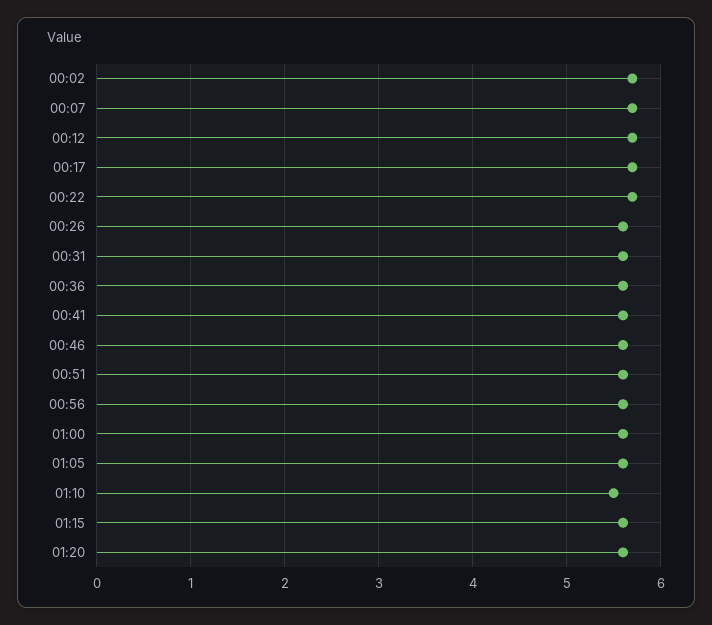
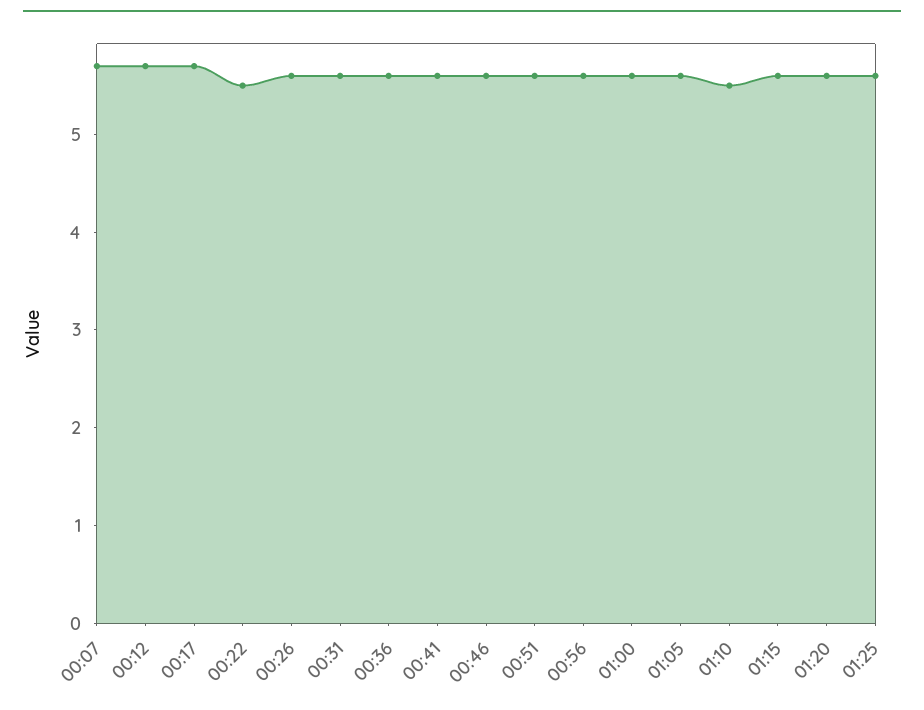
00:02: 5.7 -> none
00:22: 5.7 -> 5.5
01:25: none -> 5.6

